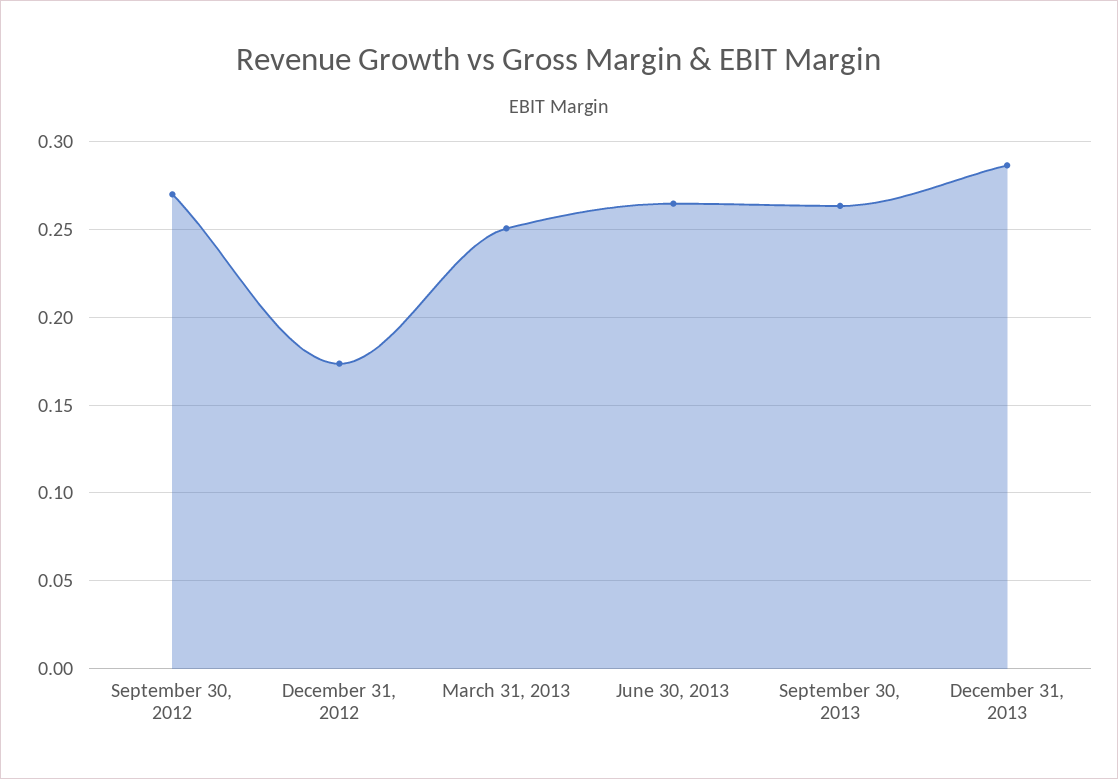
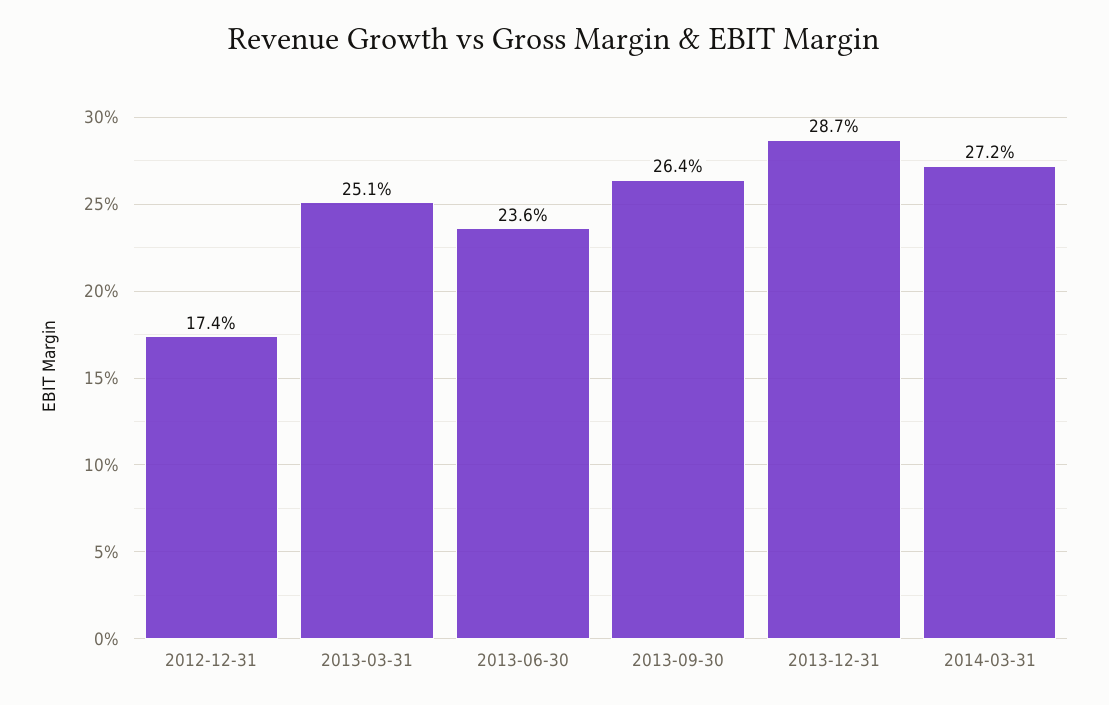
September 30, 2012: 0.27 -> none
June 30, 2013: 0.265 -> 0.236
2014-03-31: none -> 0.272

